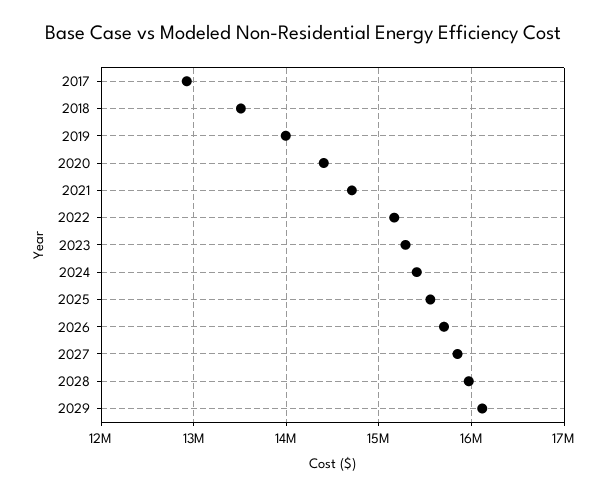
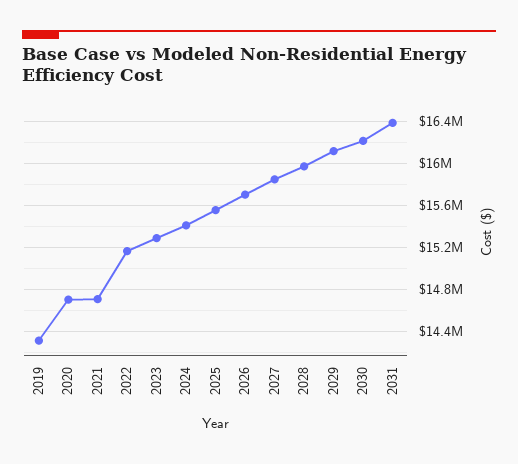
2017: 12900000 -> none
2018: 13500000 -> none
2019: 14000000 -> 14300000
2020: 14400000 -> 14700000
2030: none -> 16200000
2031: none -> 16400000

